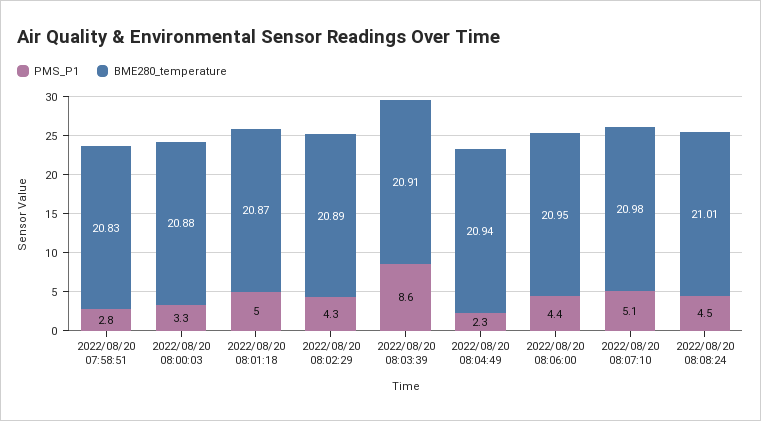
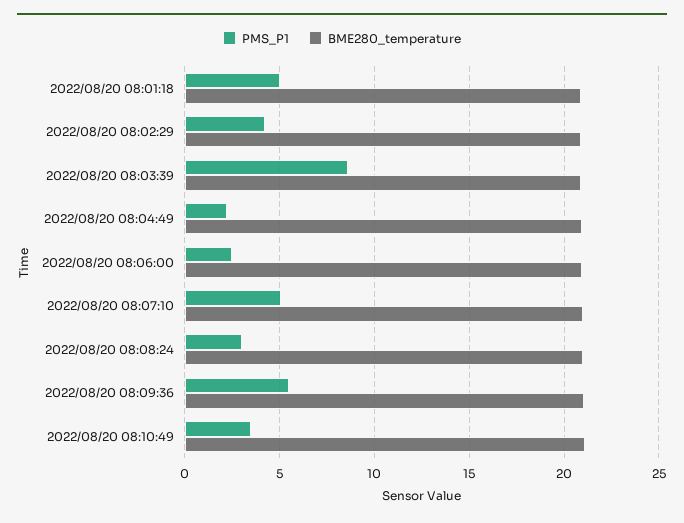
PMS_P1, 2022/08/20 07:58:51: 2.8 -> none
BME280_temperature, 2022/08/20 07:58:51: 20.83 -> none
PMS_P1, 2022/08/20 08:00:03: 3.3 -> none
BME280_temperature, 2022/08/20 08:00:03: 20.88 -> none
PMS_P1, 2022/08/20 08:06:00: 4.4 -> 2.5
PMS_P1, 2022/08/20 08:08:24: 4.5 -> 3
PMS_P1, 2022/08/20 08:09:36: none -> 5.5
BME280_temperature, 2022/08/20 08:09:36: none -> 21
PMS_P1, 2022/08/20 08:10:49: none -> 3.5
BME280_temperature, 2022/08/20 08:10:49: none -> 21

